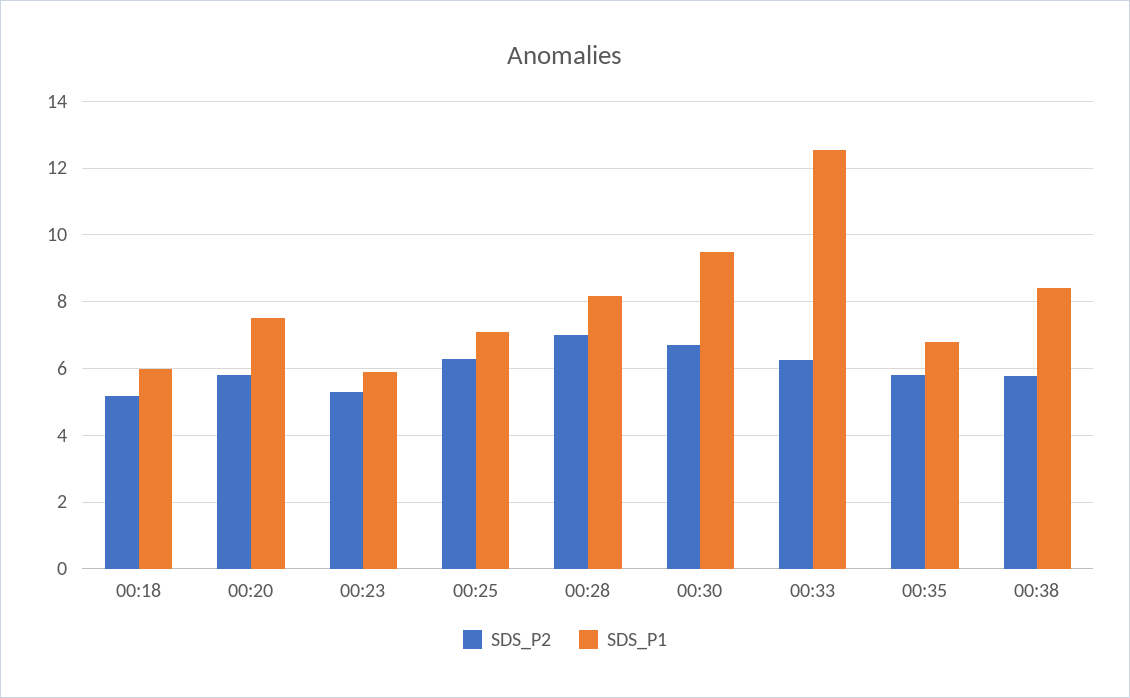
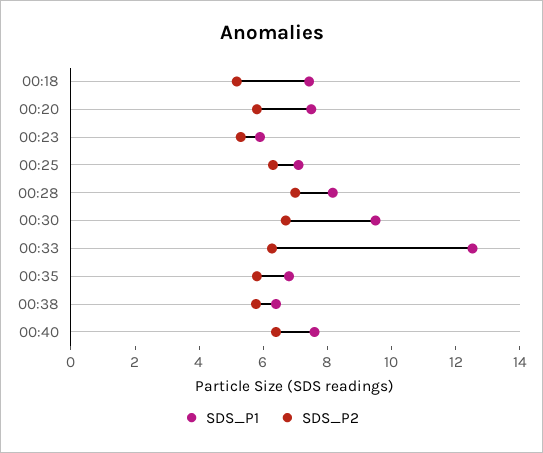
SDS_P1, 00:18: 6 -> 7.5
SDS_P1, 00:38: 8.4 -> 6.5
SDS_P1, 00:40: none -> 7.5
SDS_P2, 00:40: none -> 6.5

